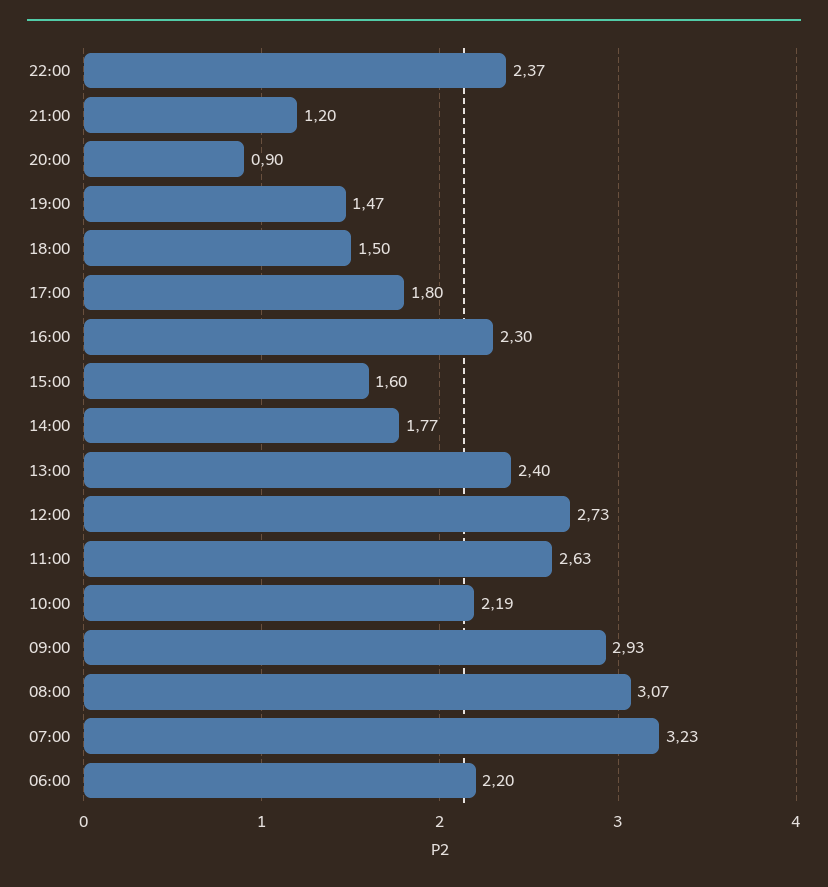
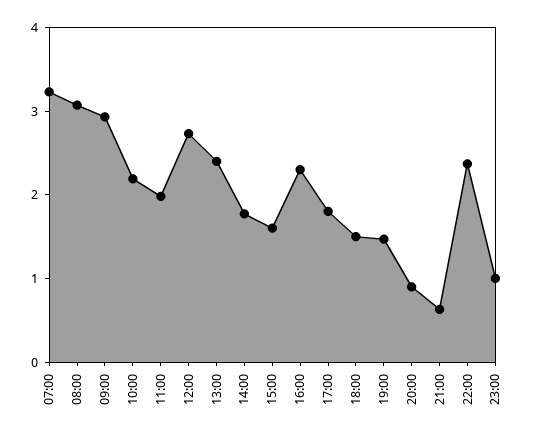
21:00: 1.2 -> 0.6
11:00: 2.63 -> 2
06:00: 2.2 -> none
23:00: none -> 1

